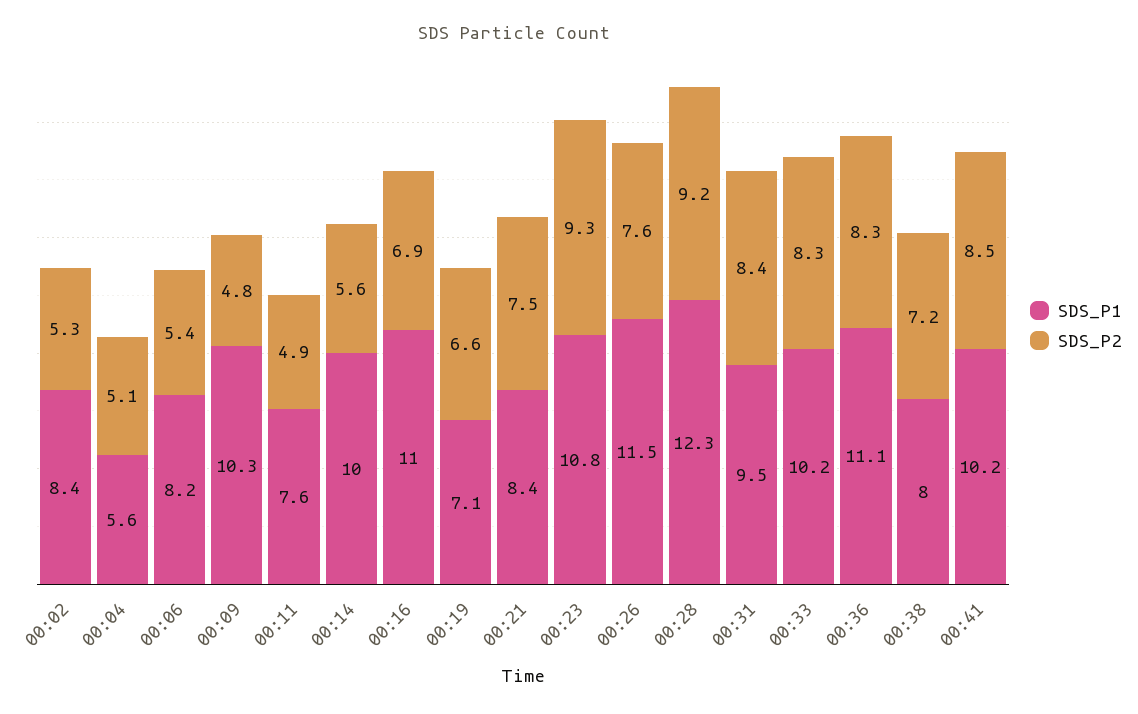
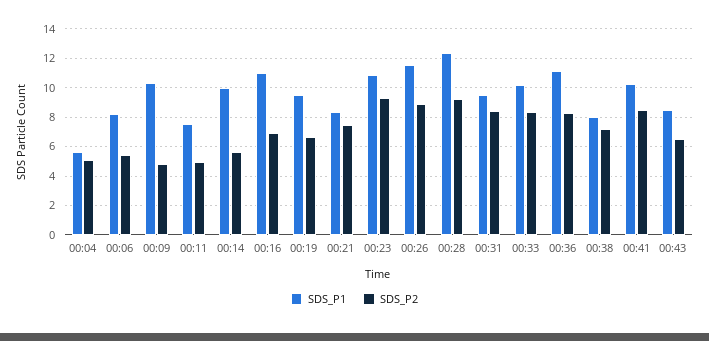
SDS_P1, 00:02: 8.4 -> none
SDS_P2, 00:02: 5.3 -> none
SDS_P1, 00:19: 7.1 -> 9.5
SDS_P2, 00:26: 7.6 -> 9
SDS_P1, 00:43: none -> 8.5
SDS_P2, 00:43: none -> 6.5

